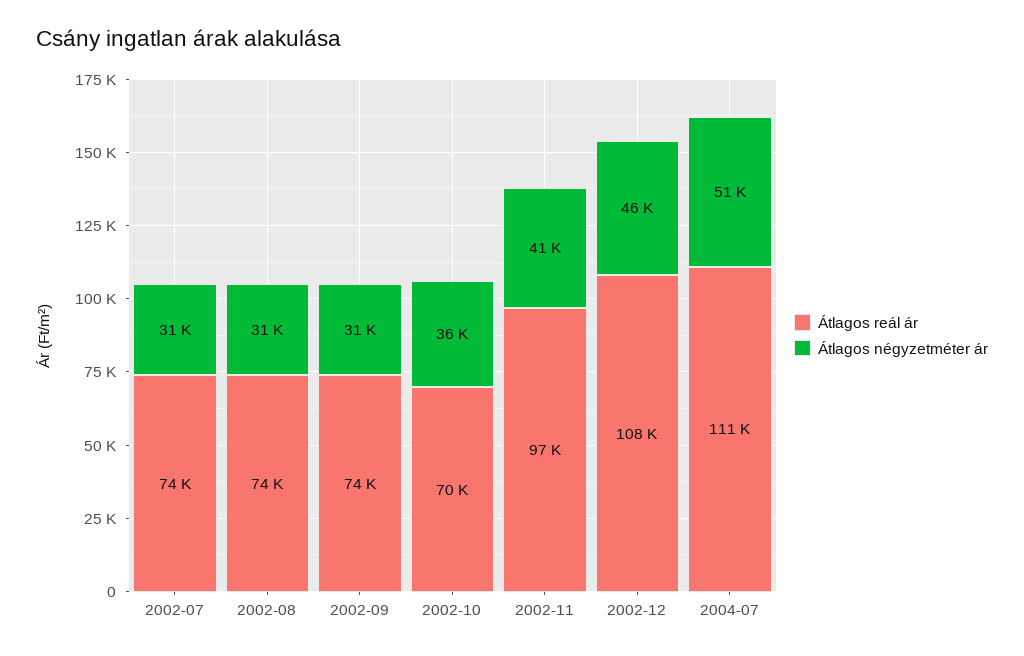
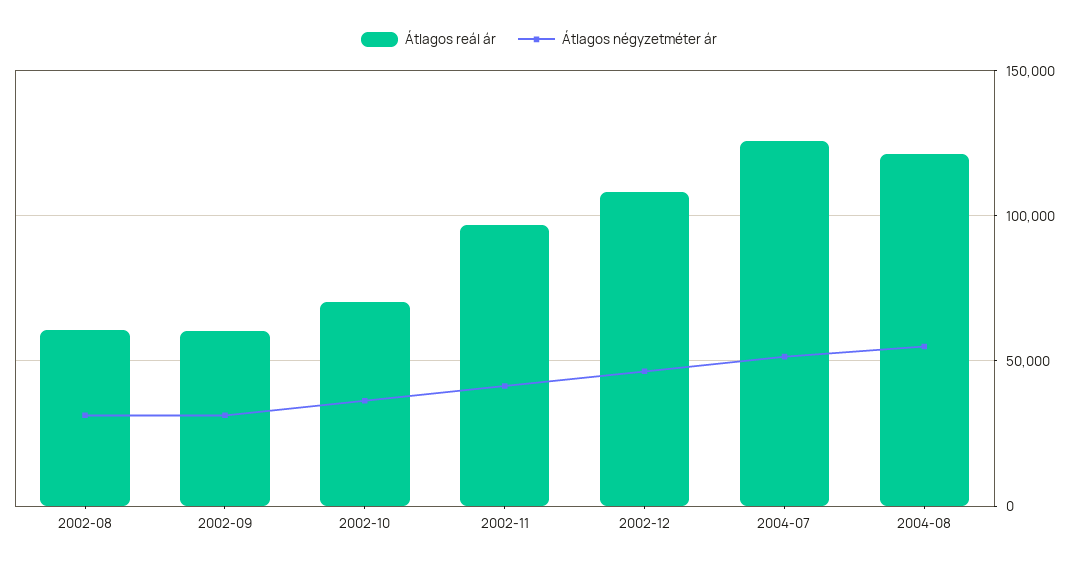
Átlagos reál ár, 2002-07: 74000 -> none
Átlagos négyzetméter ár, 2002-07: 31000 -> none
Átlagos reál ár, 2002-08: 74000 -> 60000
Átlagos reál ár, 2002-09: 74000 -> 60000
Átlagos reál ár, 2004-07: 111000 -> 125000
Átlagos reál ár, 2004-08: none -> 120000
Átlagos négyzetméter ár, 2004-08: none -> 55000

